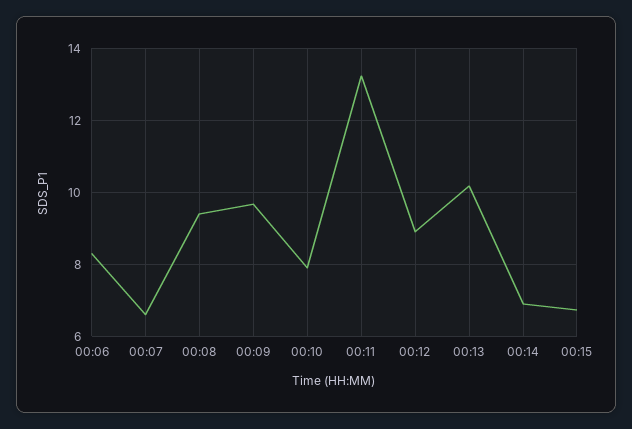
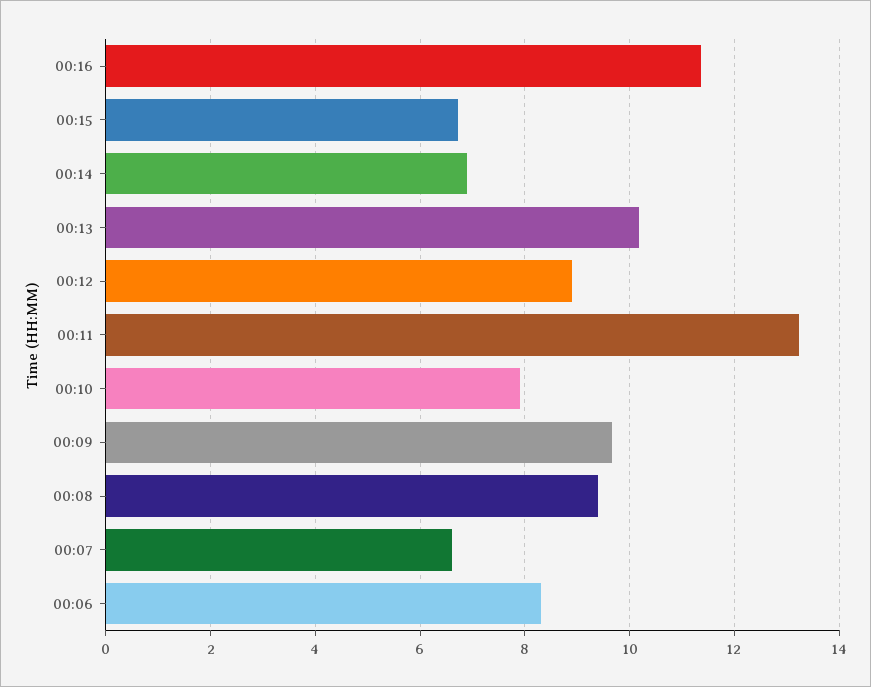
00:16: none -> 11.4

